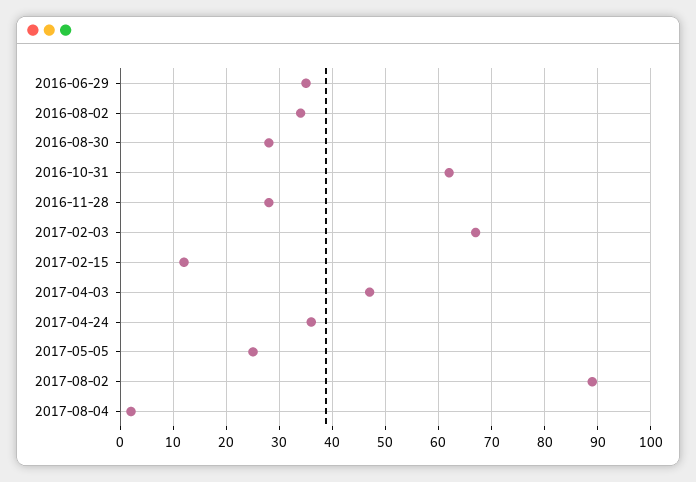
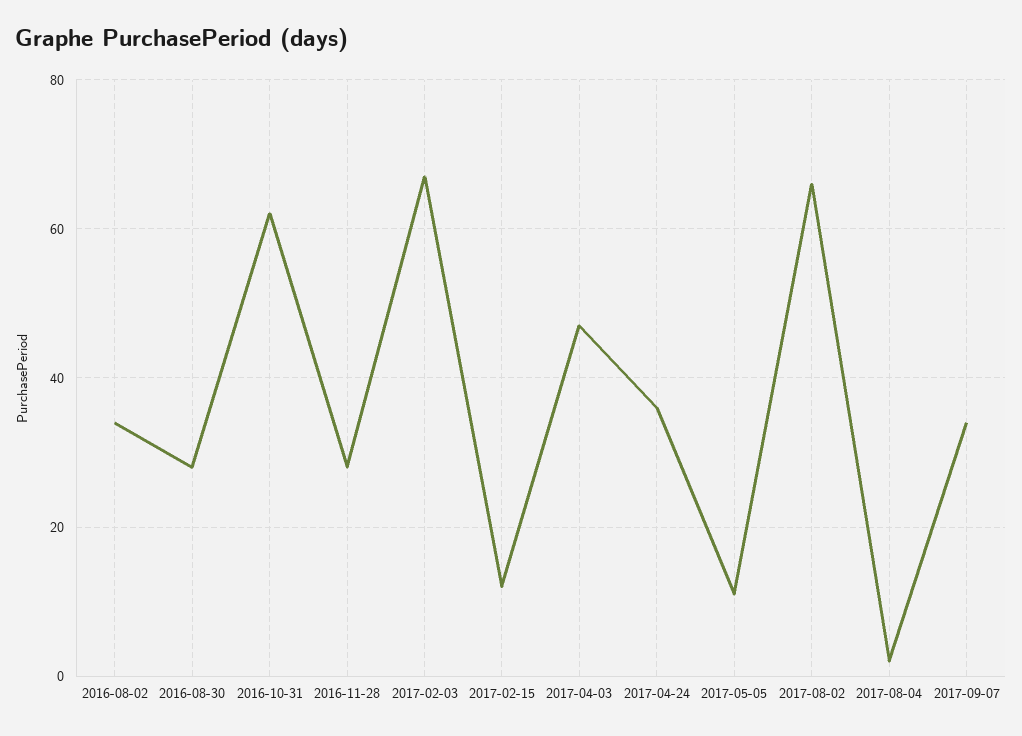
2016-06-29: 35 -> none
2017-05-05: 25 -> 10
2017-08-02: 90 -> 65
2017-09-07: none -> 35

